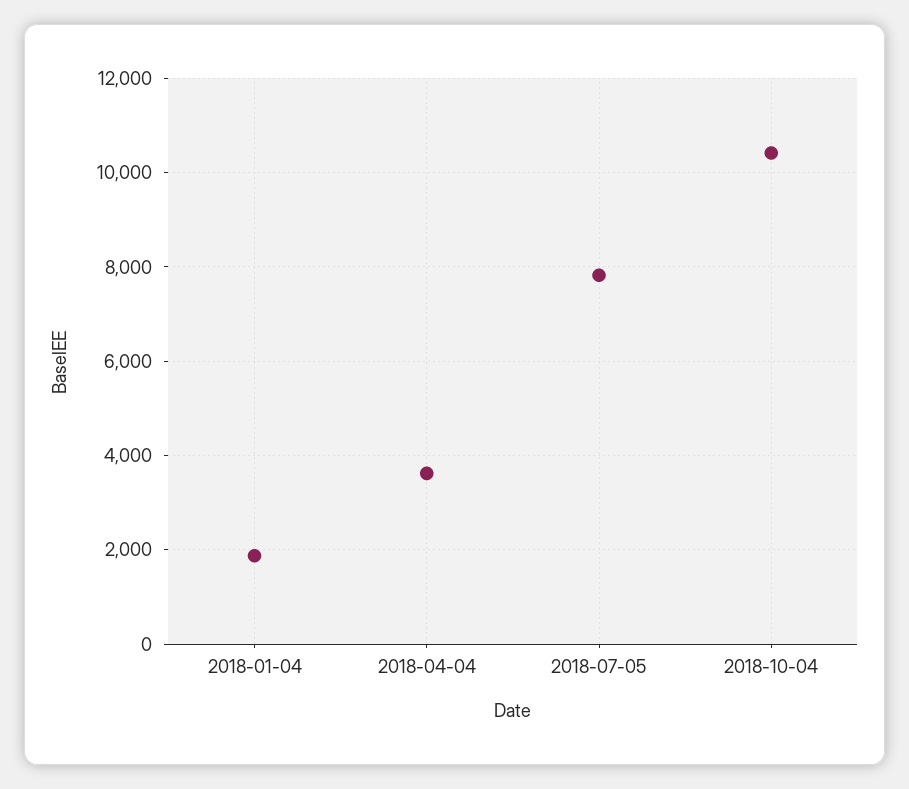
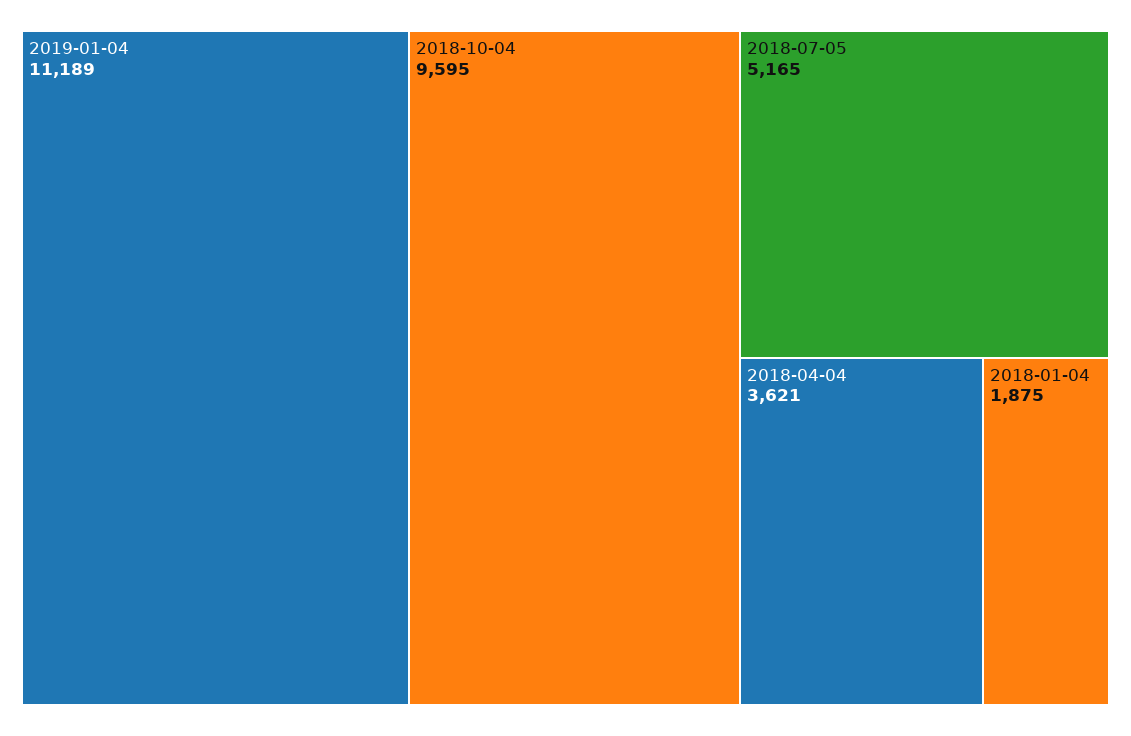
2018-07-05: 7800 -> 5165
2018-10-04: 10400 -> 9595
2019-01-04: none -> 11189

